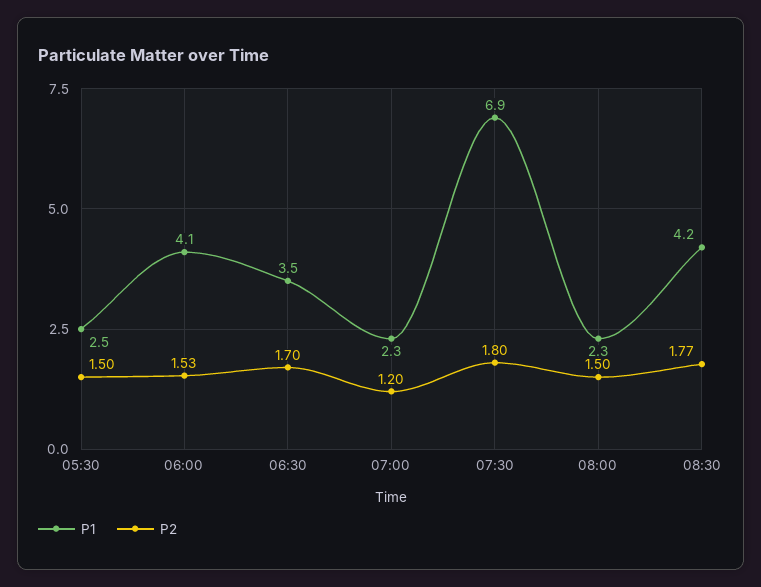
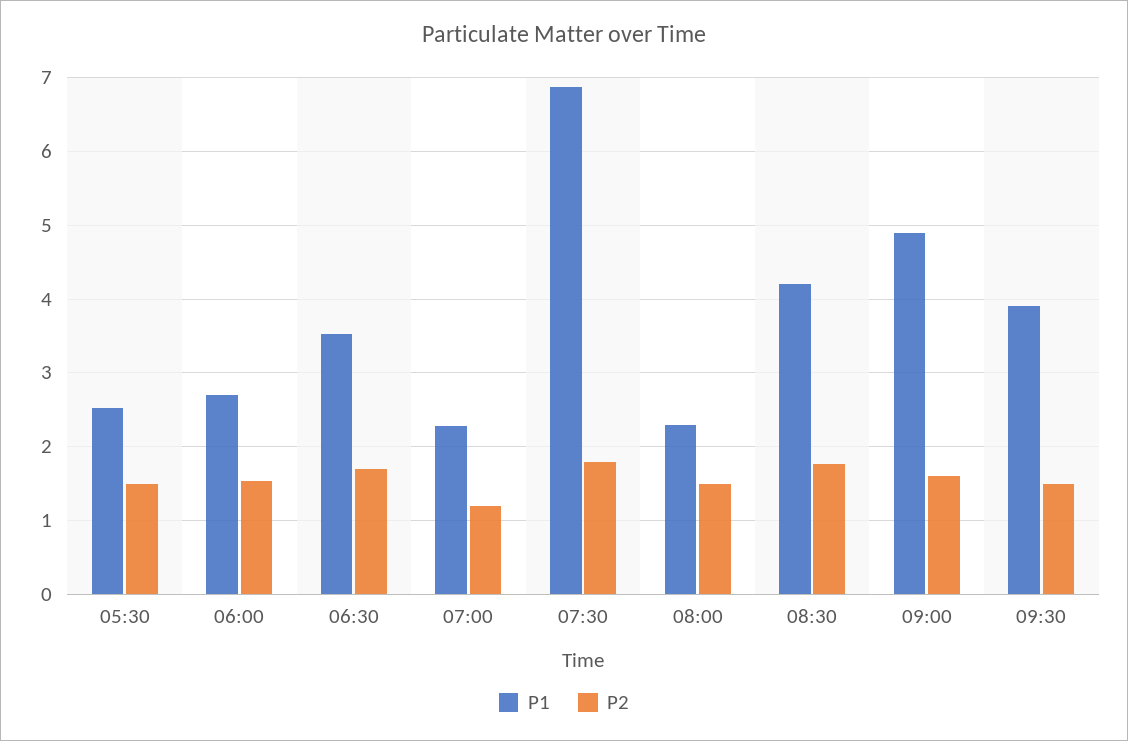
P1, 06:00: 4.1 -> 2.7
P1, 09:00: none -> 4.9
P2, 09:00: none -> 1.6
P1, 09:30: none -> 3.9
P2, 09:30: none -> 1.5

